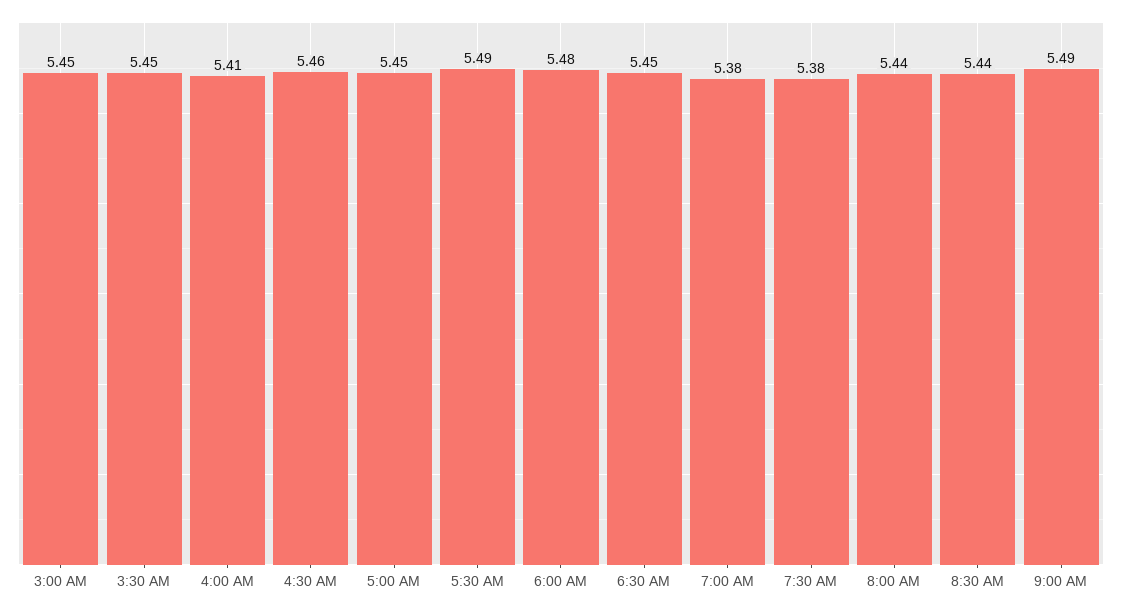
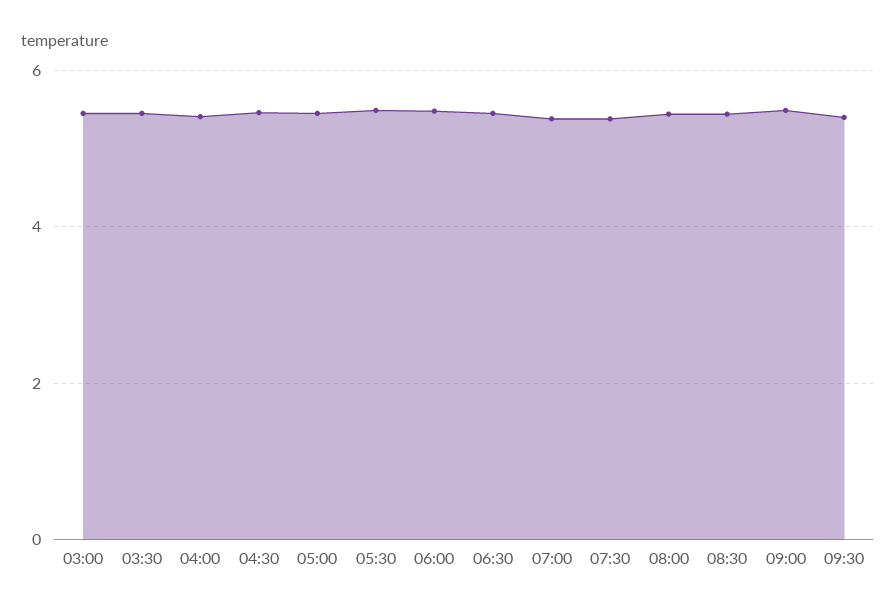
09:30: none -> 5.4

